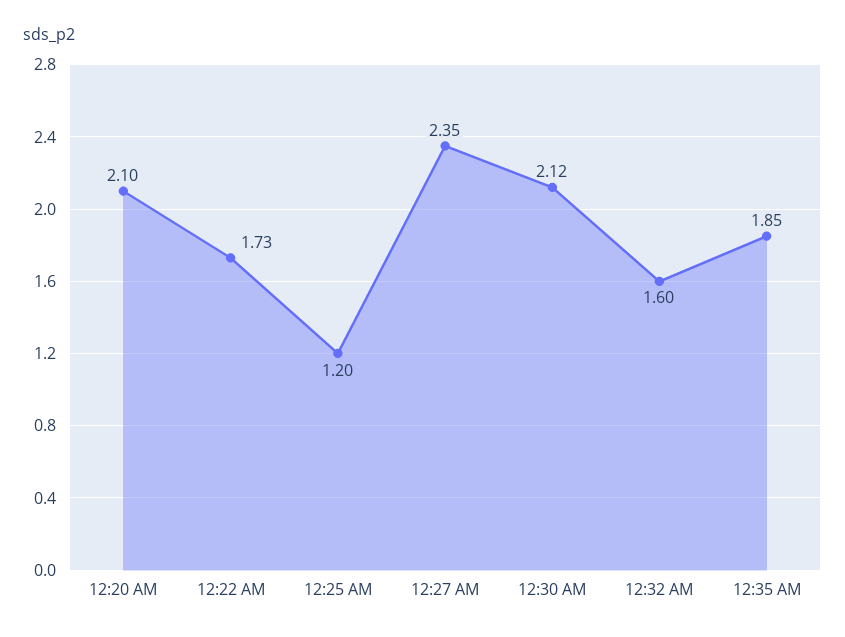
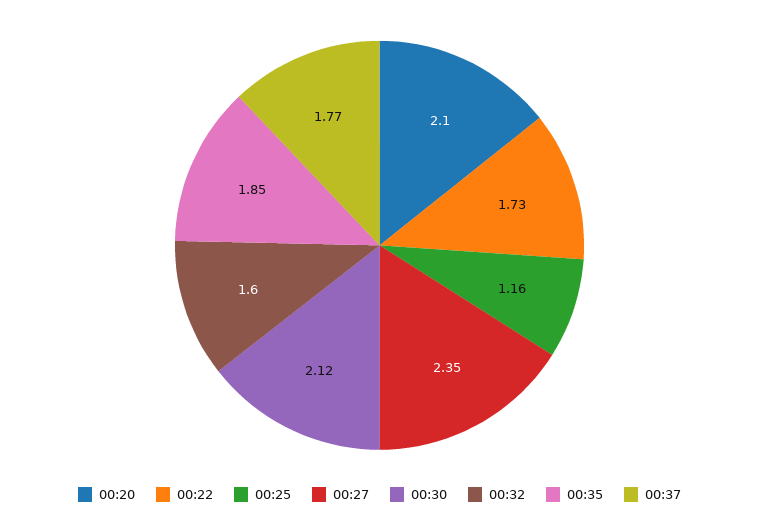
12:25 AM: 1.2 -> 1.16
00:37: none -> 1.77

